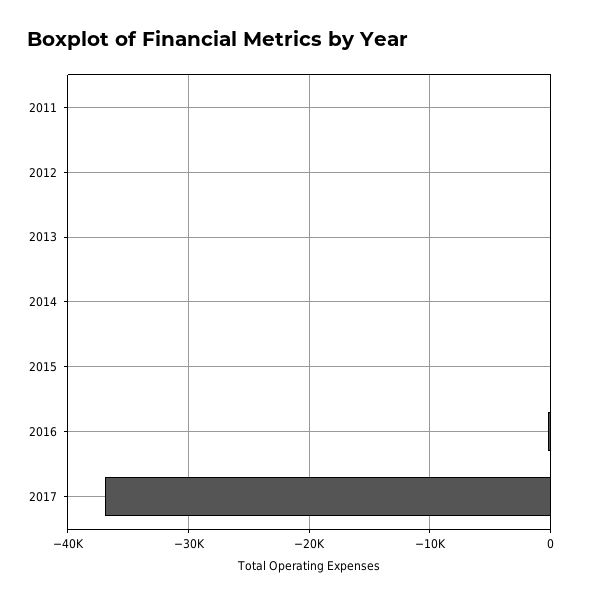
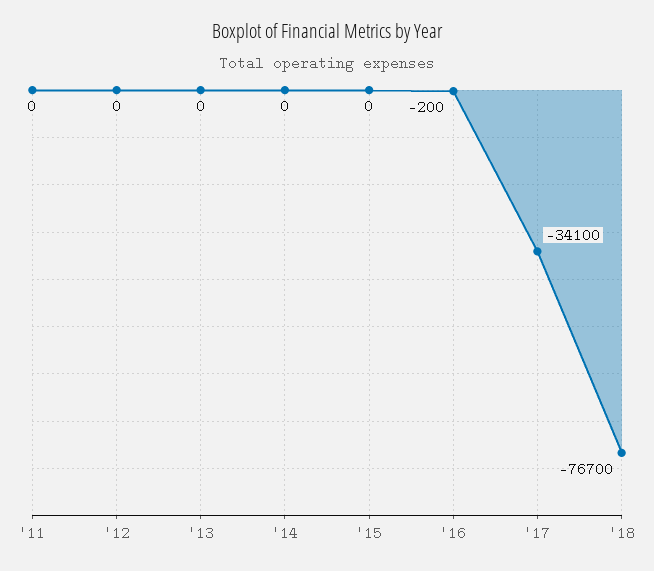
2017: -37000 -> -34100
'18: none -> -76700

